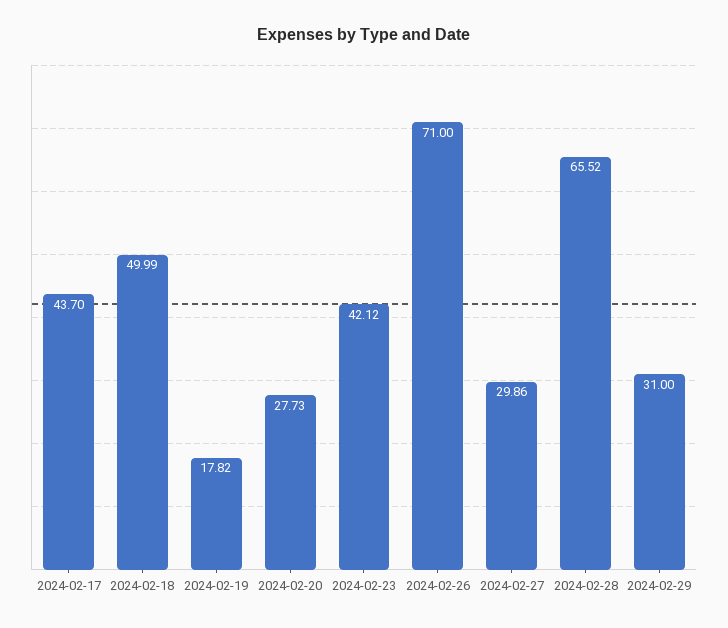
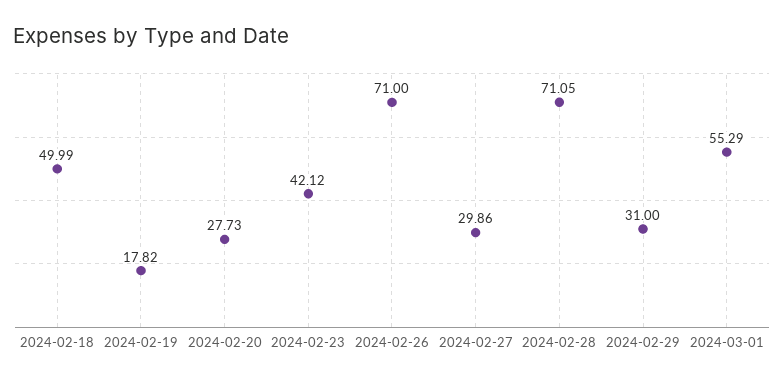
2024-02-17: 43.7 -> none
2024-02-28: 65.52 -> 71.05
2024-03-01: none -> 55.29

